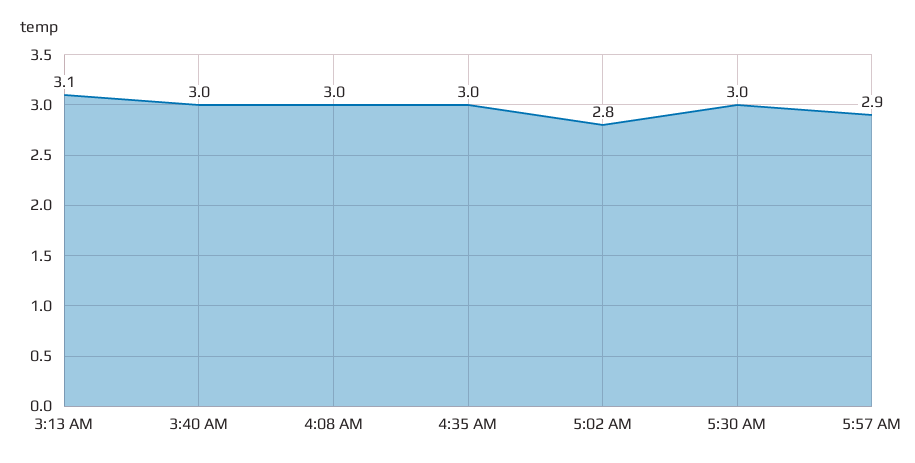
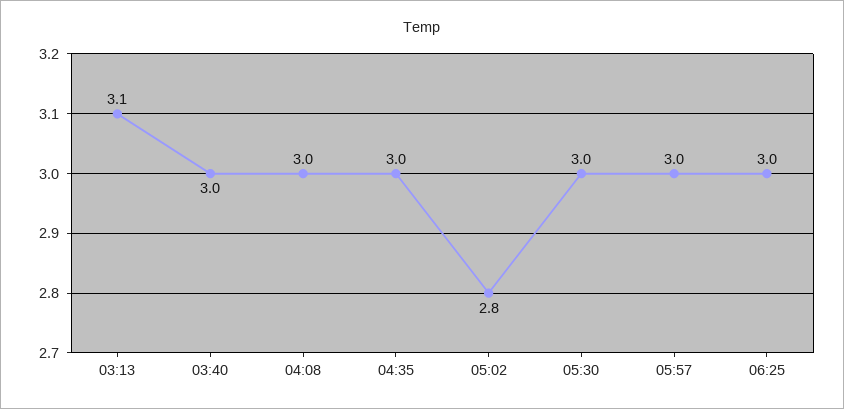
5:57 AM: 2.9 -> 3
06:25: none -> 3

